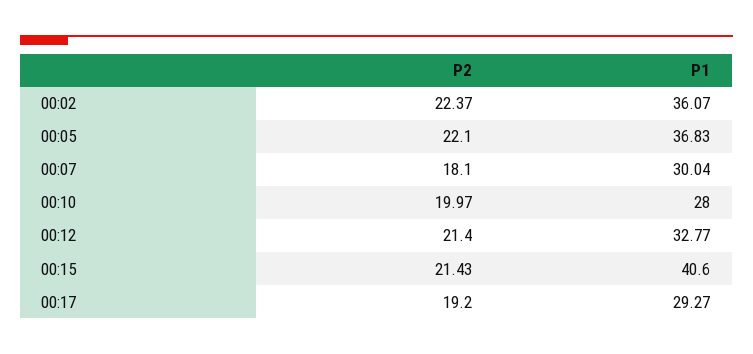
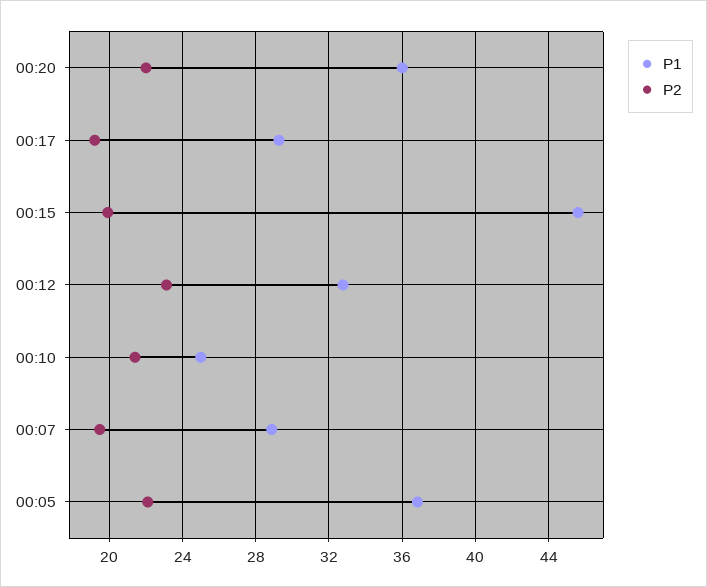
P2, 00:02: 22.37 -> none
P1, 00:02: 36.07 -> none
P2, 00:07: 18.1 -> 19.5
P1, 00:07: 30.04 -> 29
P2, 00:10: 19.97 -> 21.5
P1, 00:10: 28 -> 25
P2, 00:12: 21.4 -> 23
P2, 00:15: 21.43 -> 20
P1, 00:15: 40.6 -> 45.5
P1, 00:20: none -> 36
P2, 00:20: none -> 22

